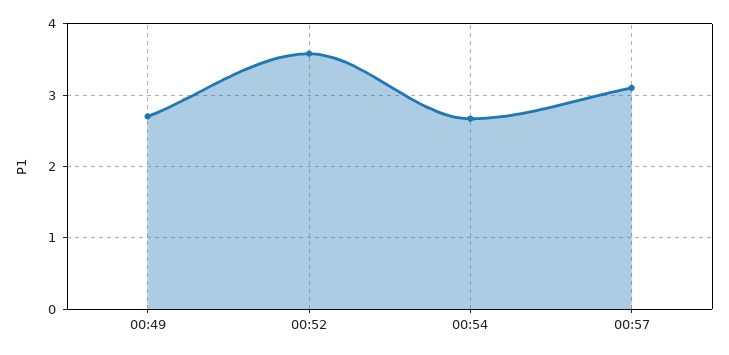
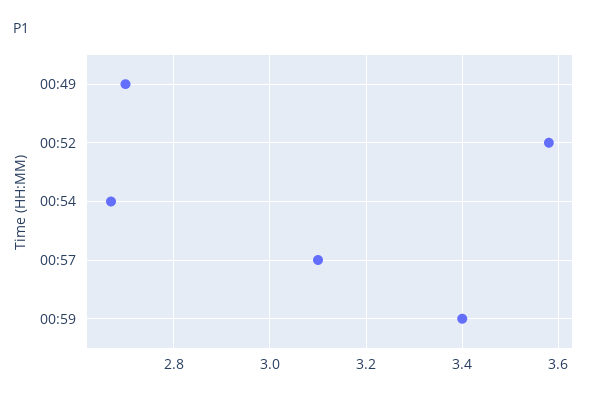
00:59: none -> 3.4

